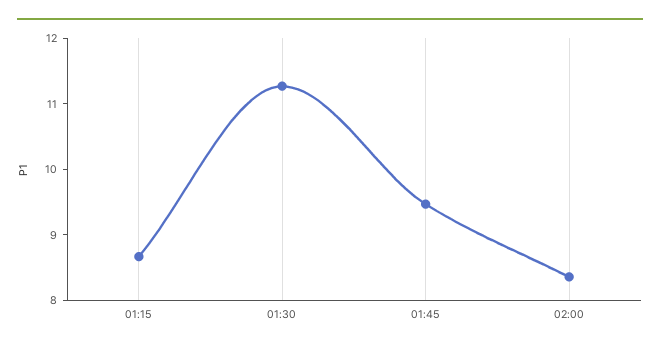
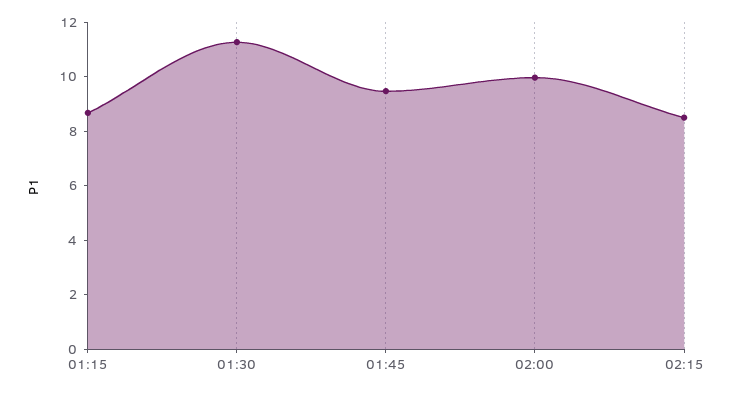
02:00: 8.4 -> 10
02:15: none -> 8.5

